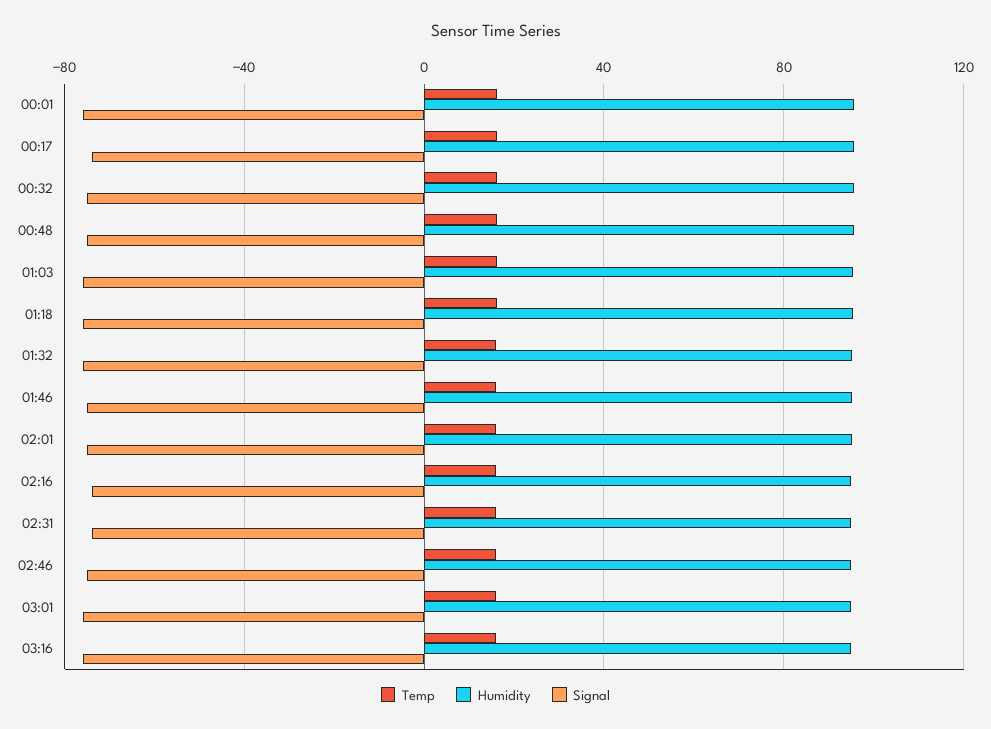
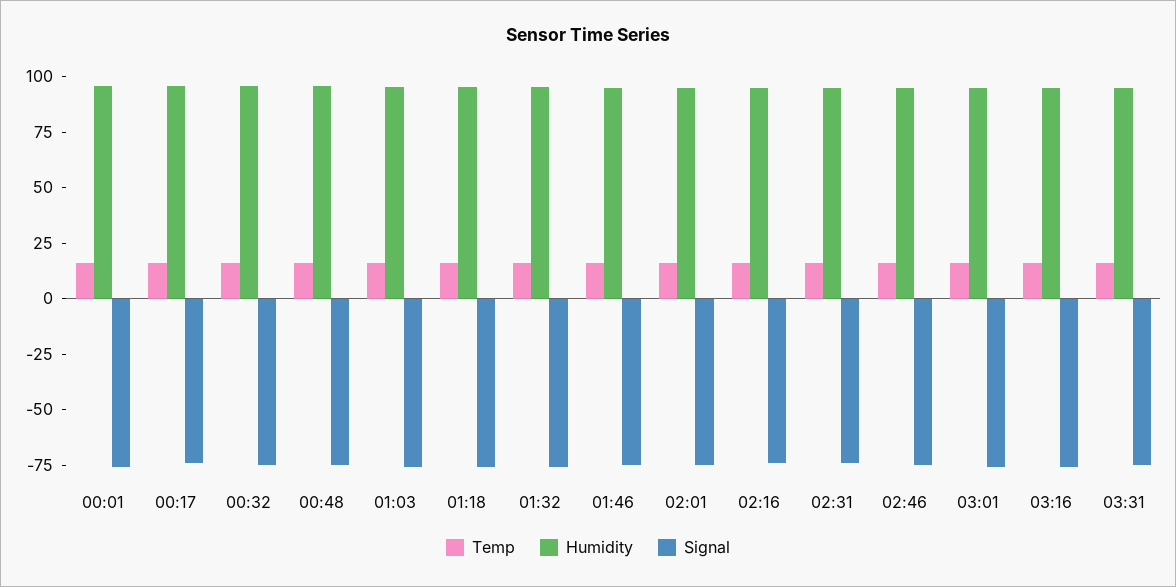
Temp, 03:31: none -> 15
Humidity, 03:31: none -> 95
Signal, 03:31: none -> -75

